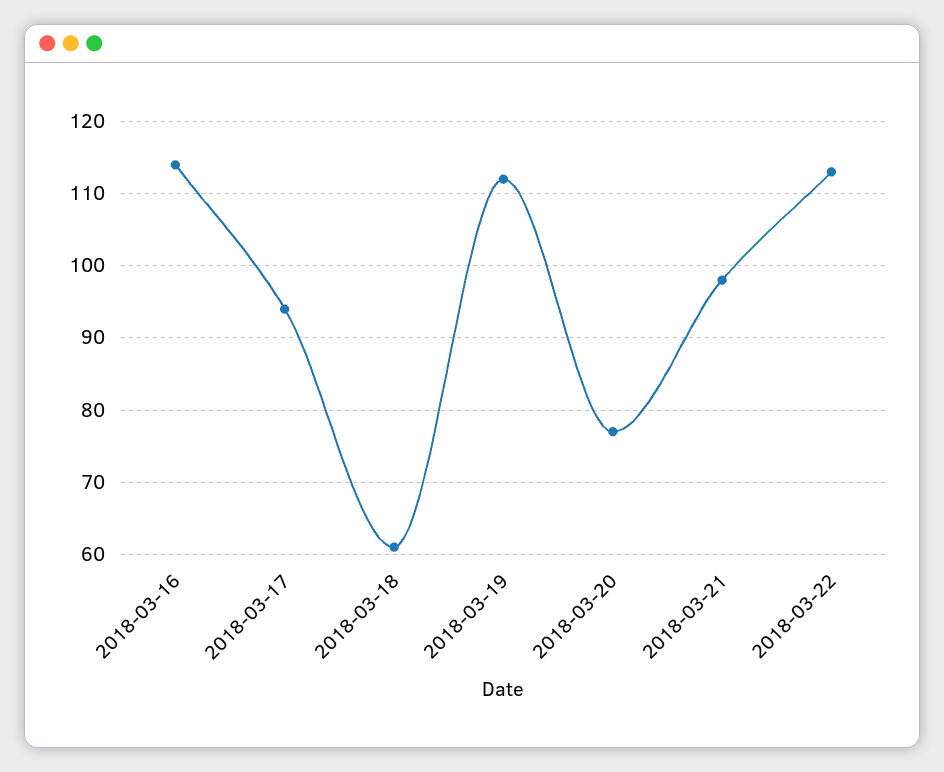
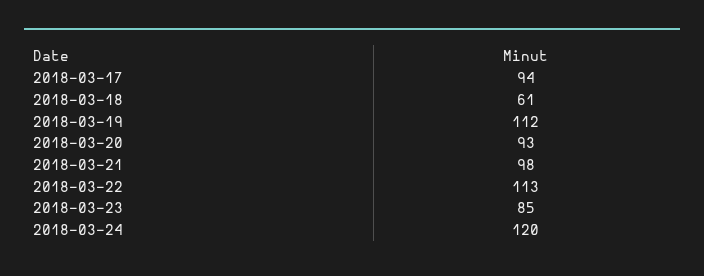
2018-03-16: 114 -> none
2018-03-20: 77 -> 93
2018-03-23: none -> 85
2018-03-24: none -> 120

